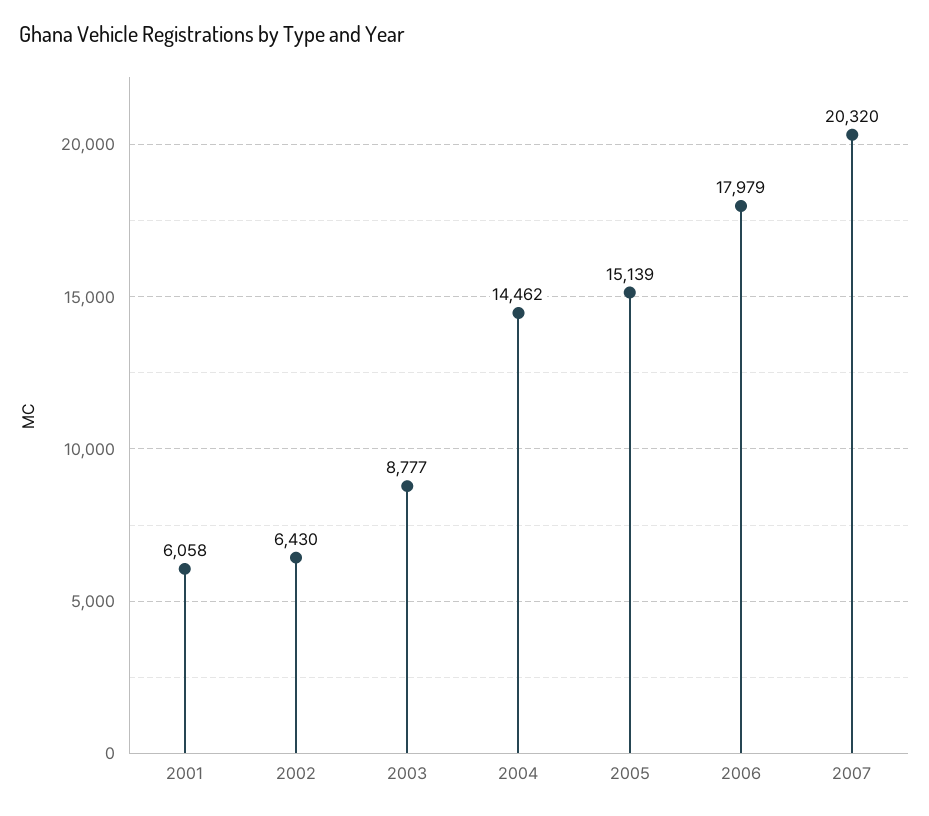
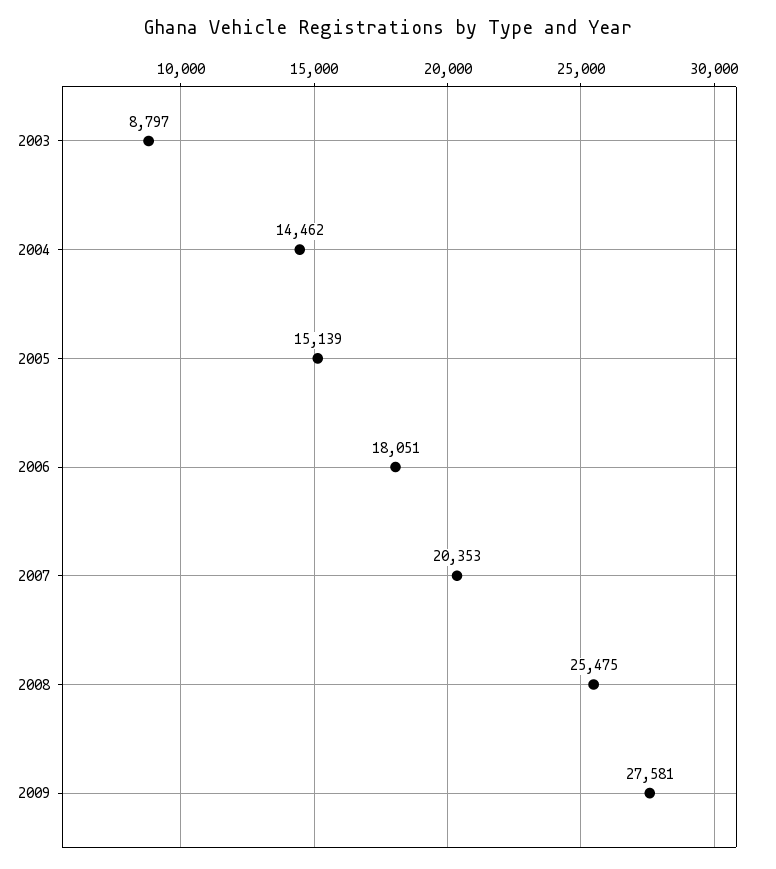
2001: 6058 -> none
2002: 6430 -> none
2003: 8777 -> 8797
2006: 17979 -> 18051
2007: 20320 -> 20353
2008: none -> 25475
2009: none -> 27581

